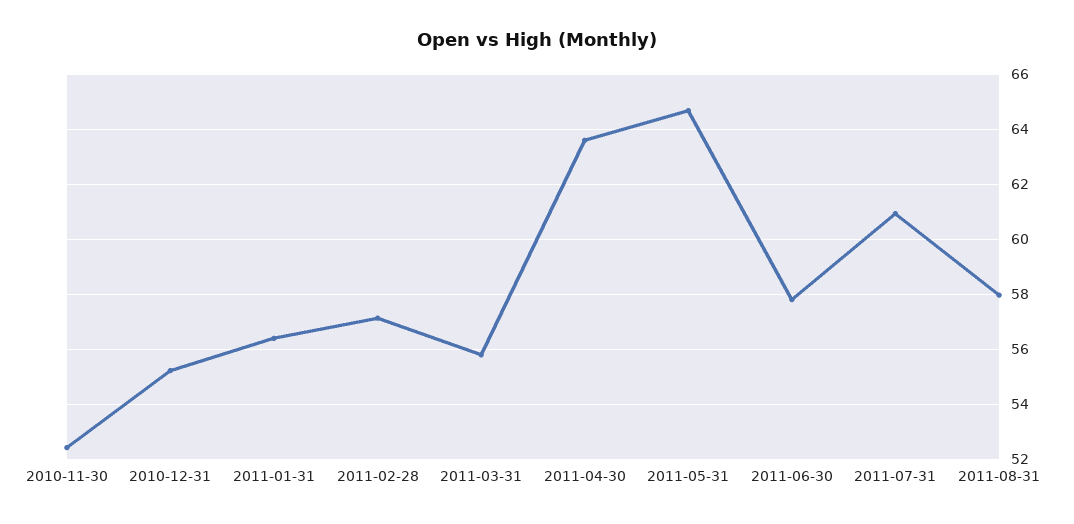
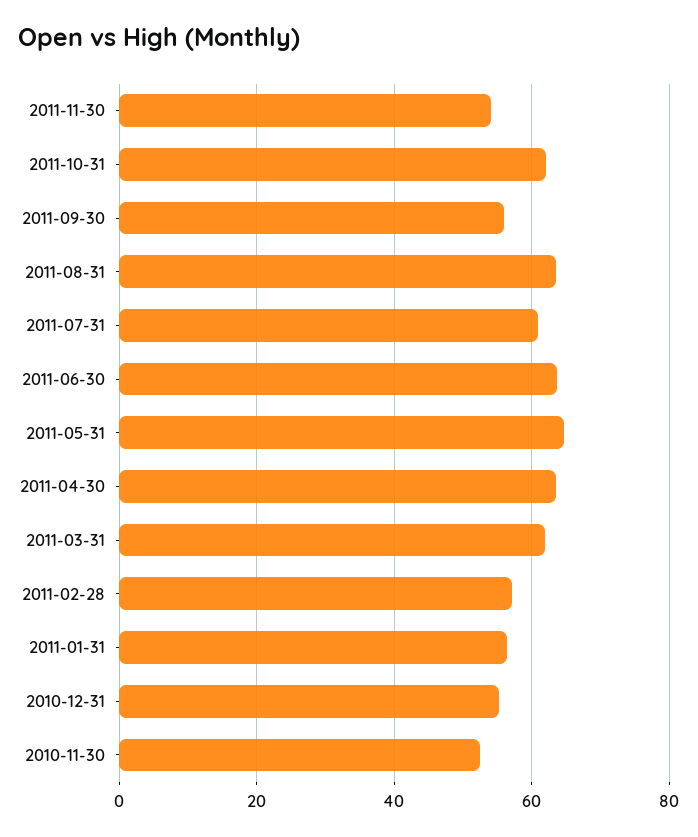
2011-03-31: 55.75 -> 62
2011-06-30: 57.75 -> 64
2011-08-31: 58 -> 64
2011-11-30: none -> 54
2011-10-31: none -> 62
2011-09-30: none -> 56

